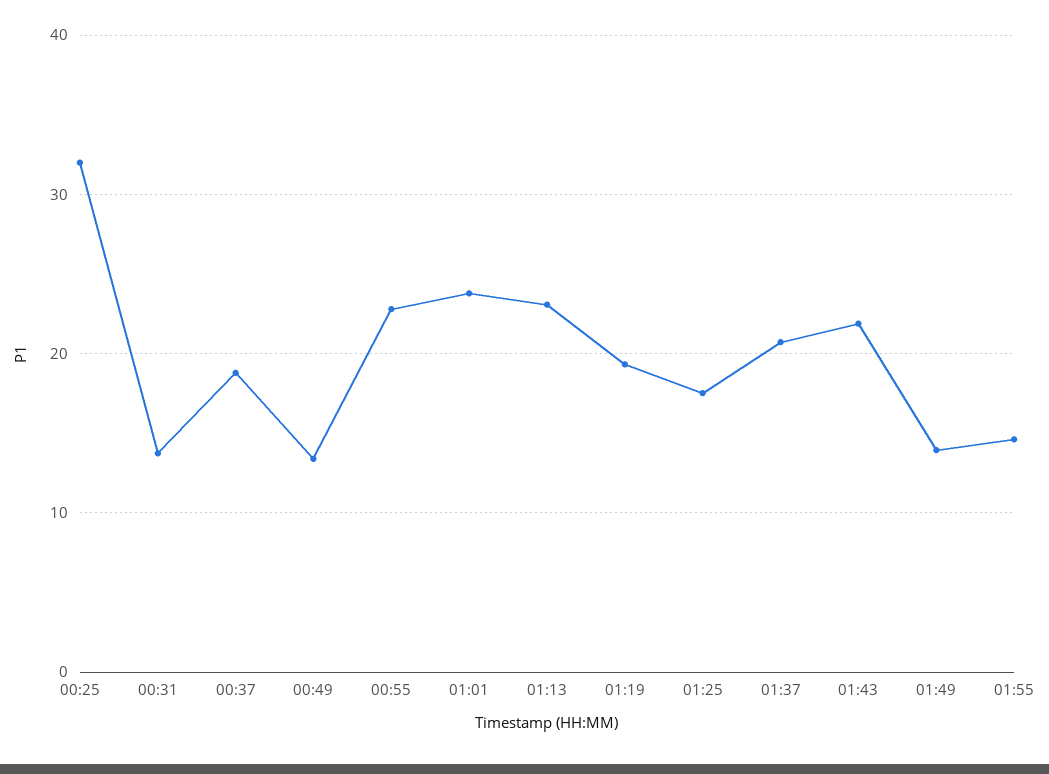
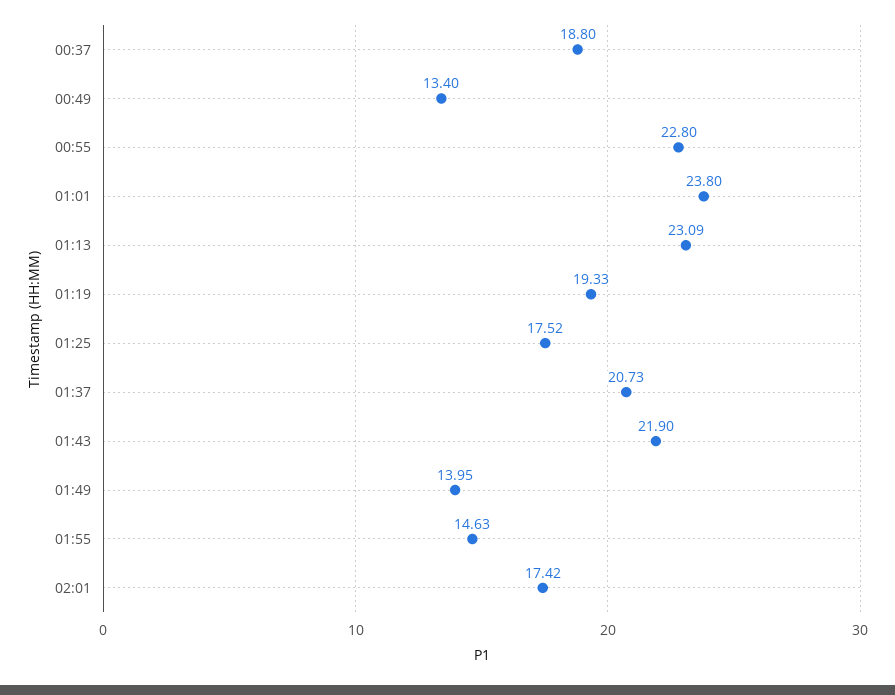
00:25: 32 -> none
00:31: 14 -> none
02:01: none -> 17.42

